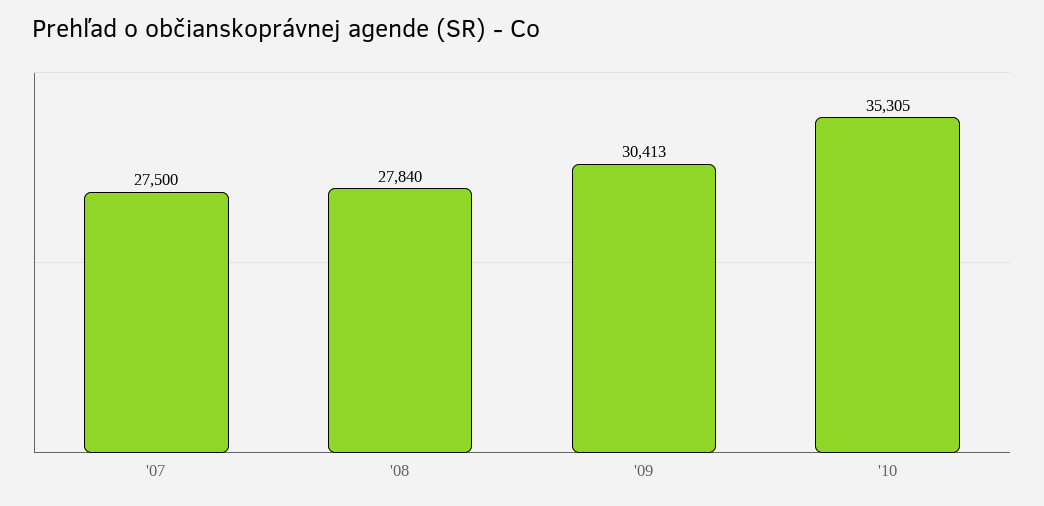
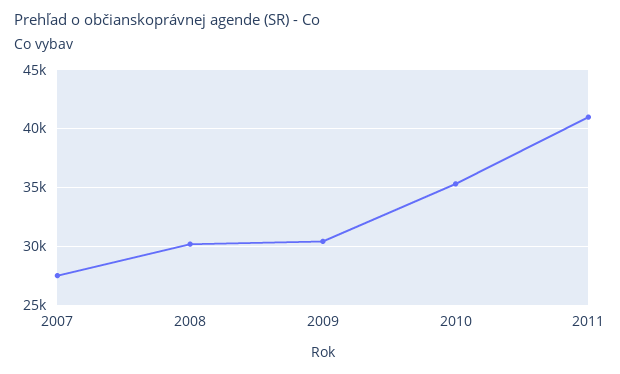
'08: 27840 -> 30000
2011: none -> 41000

